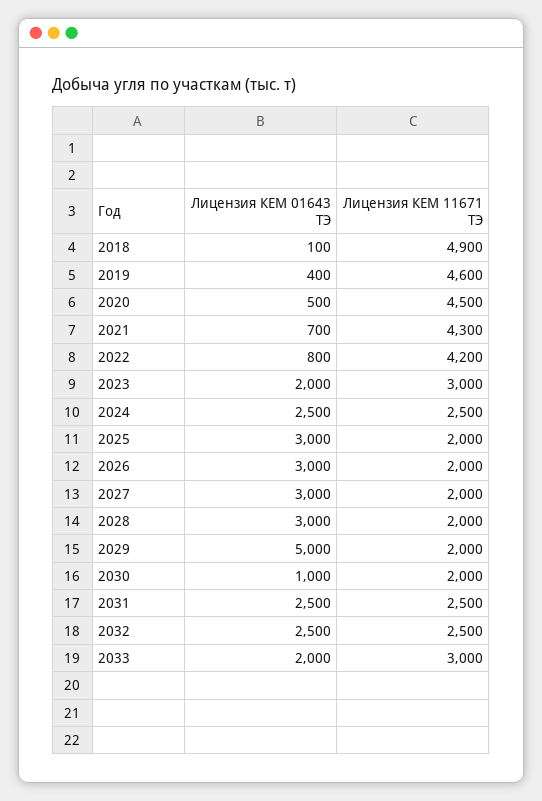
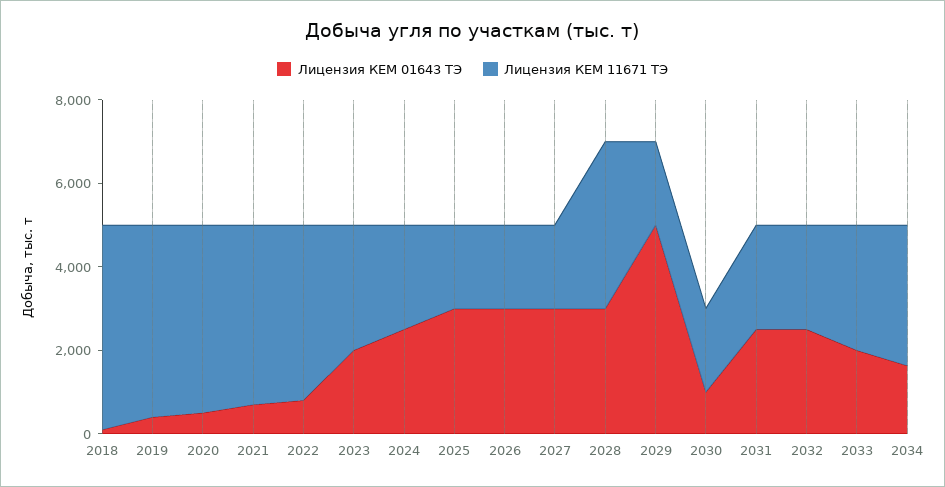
Лицензия КЕМ 11671 ТЭ, 2028: 2000 -> 4000
Лицензия КЕМ 01643 ТЭ, 2034: none -> 1500
Лицензия КЕМ 11671 ТЭ, 2034: none -> 3500

